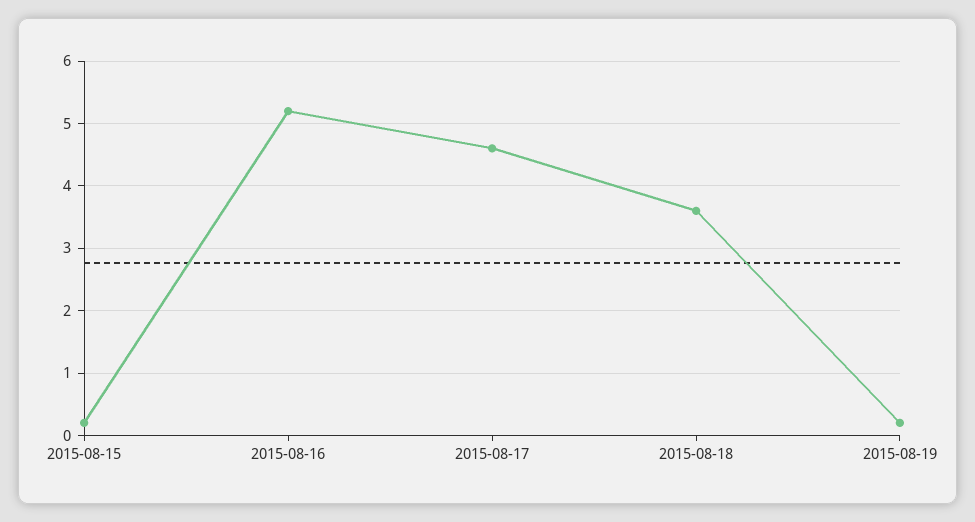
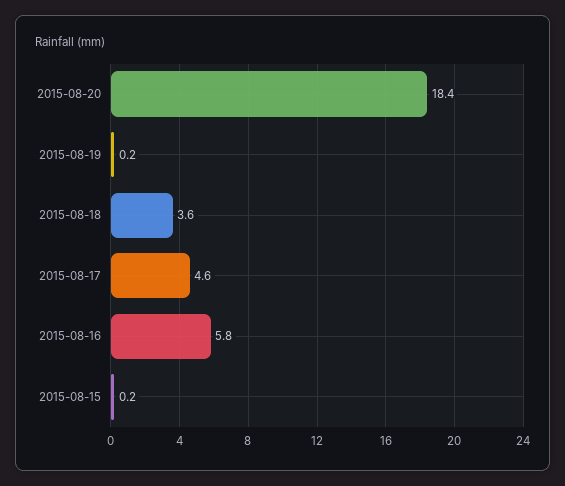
2015-08-16: 5.2 -> 5.8
2015-08-20: none -> 18.4

